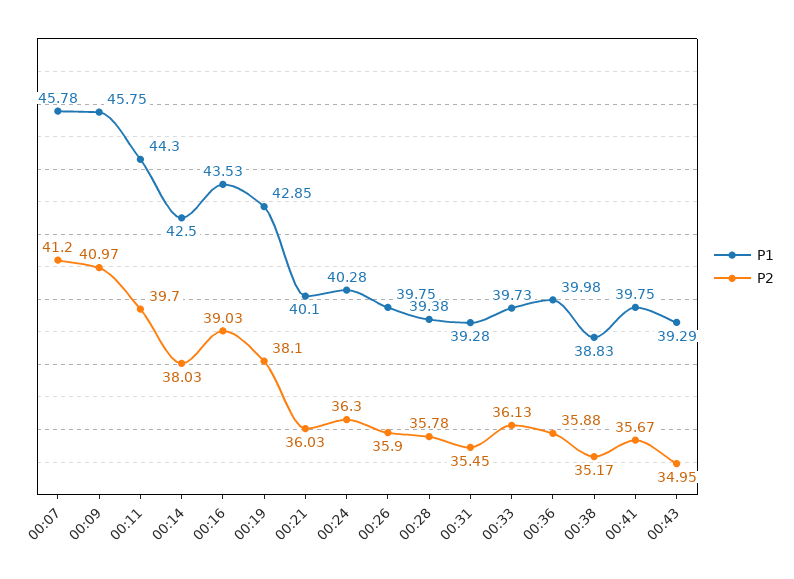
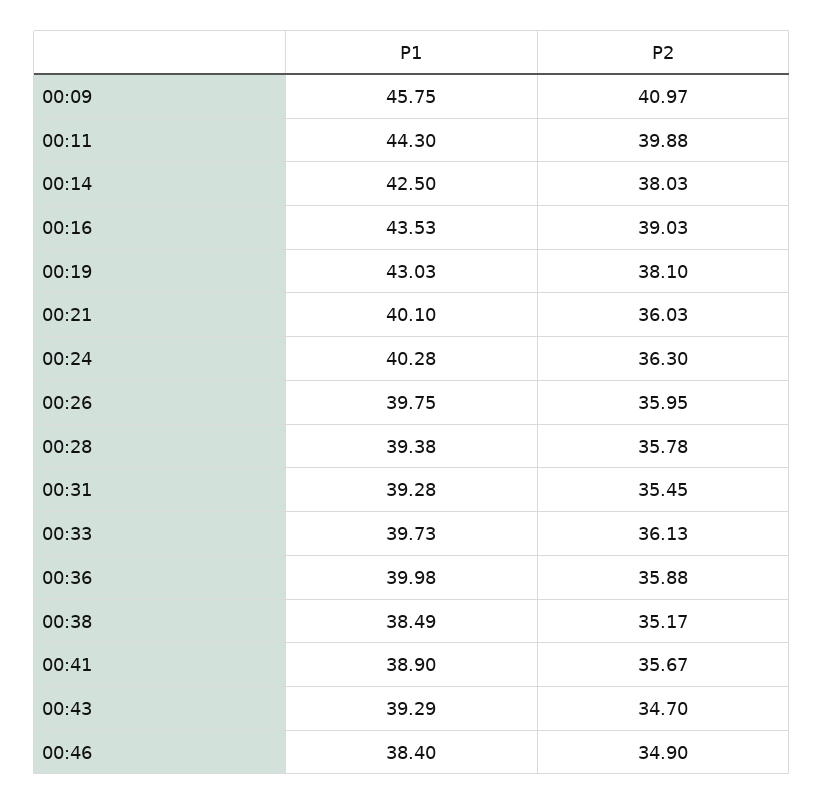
P1, 00:07: 45.78 -> none
P2, 00:07: 41.2 -> none
P2, 00:11: 39.7 -> 39.88
P1, 00:19: 42.85 -> 43.03
P2, 00:26: 35.9 -> 35.95
P1, 00:38: 38.83 -> 38.49
P1, 00:41: 39.75 -> 38.9
P2, 00:43: 34.95 -> 34.7
P1, 00:46: none -> 38.4
P2, 00:46: none -> 34.9

